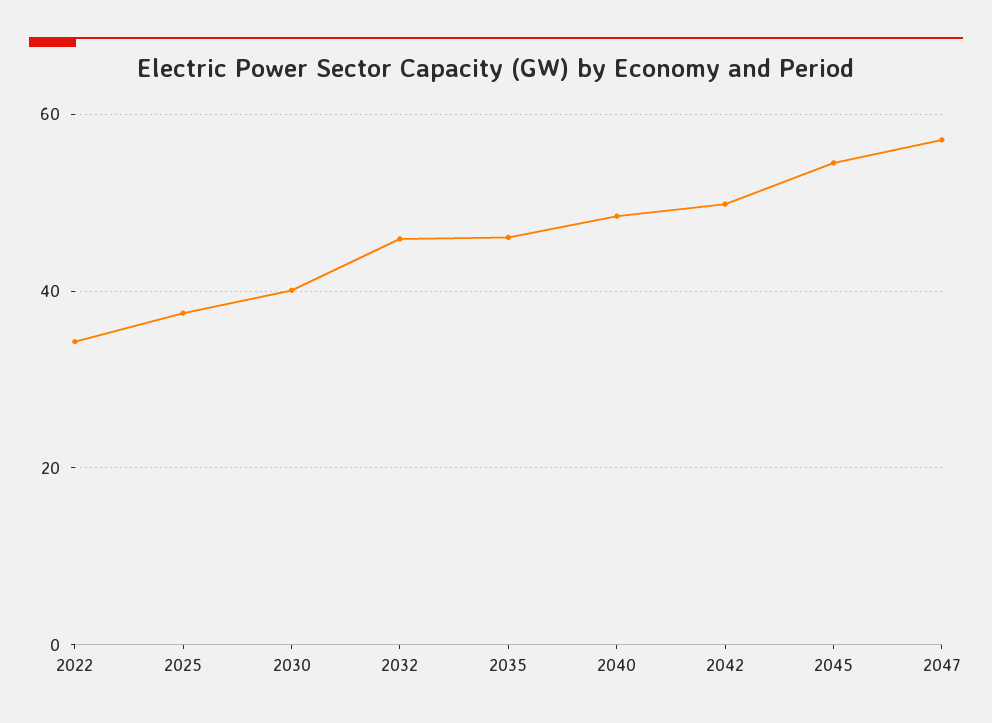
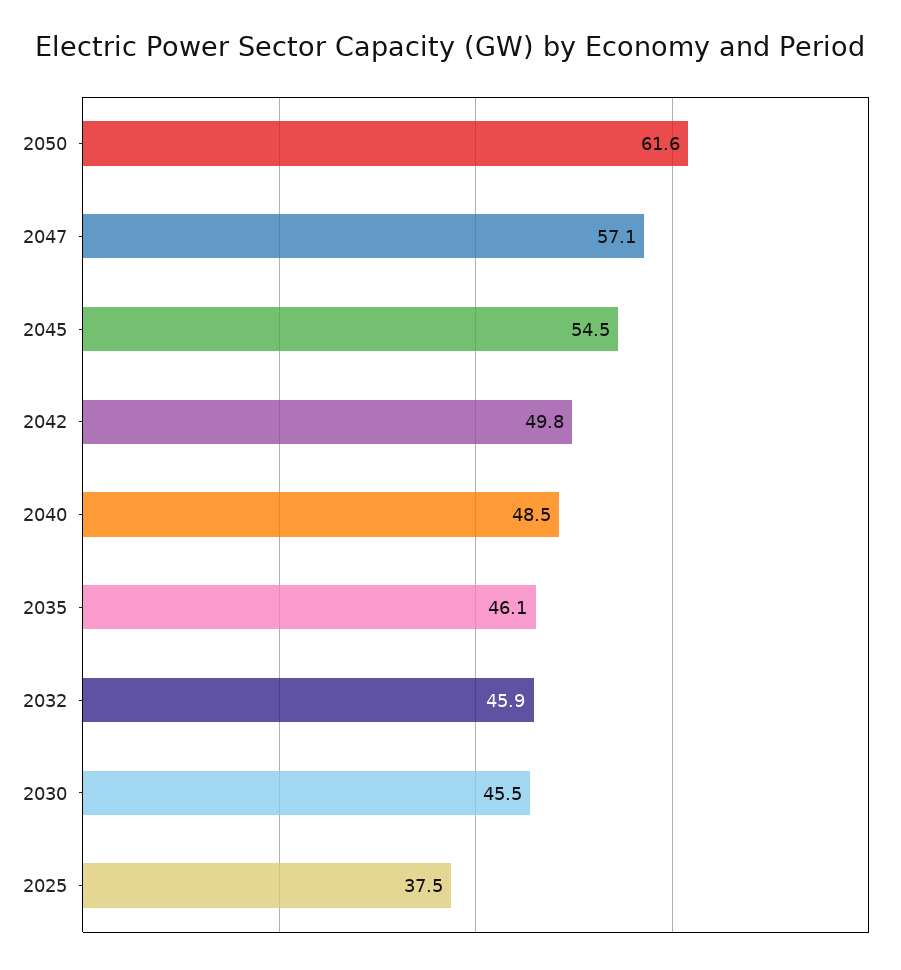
2022: 34 -> none
2030: 40 -> 45.5
2050: none -> 61.6

